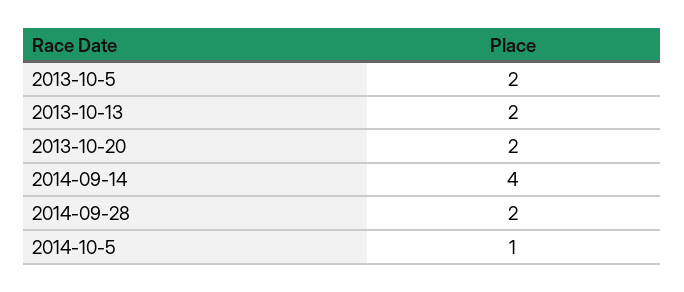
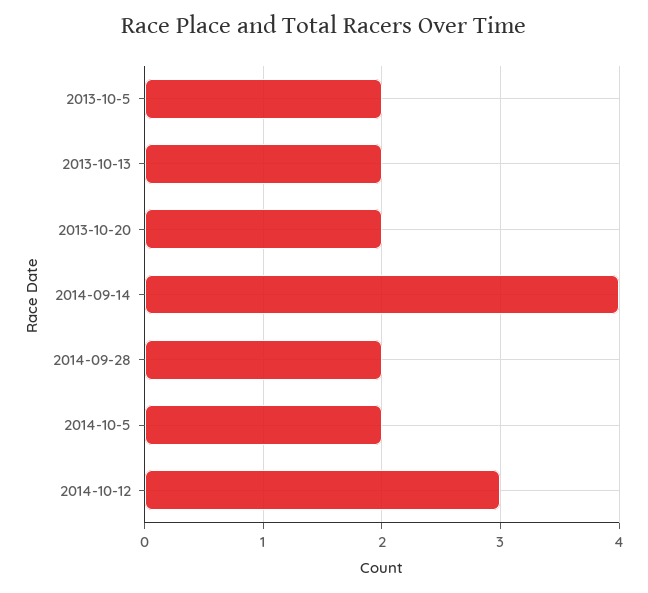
2014-10-5: 1 -> 2
2014-10-12: none -> 3

